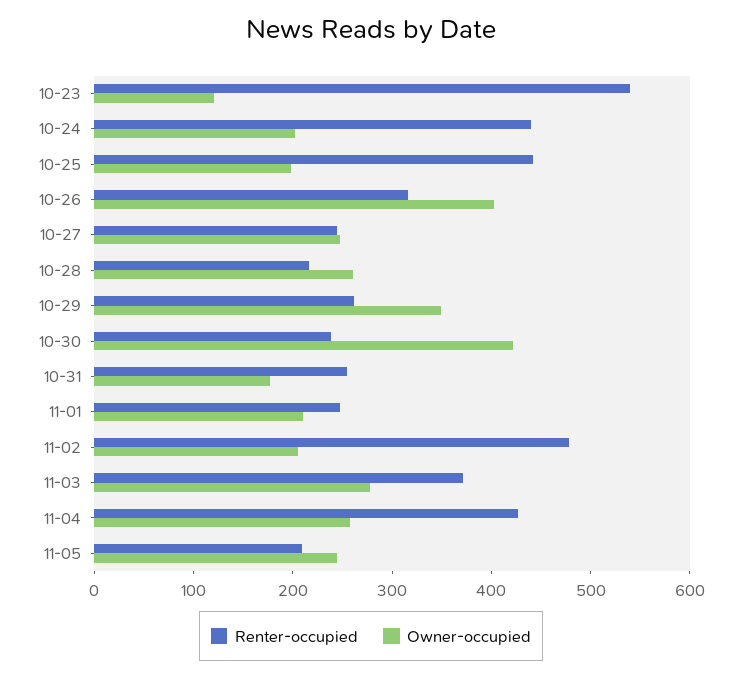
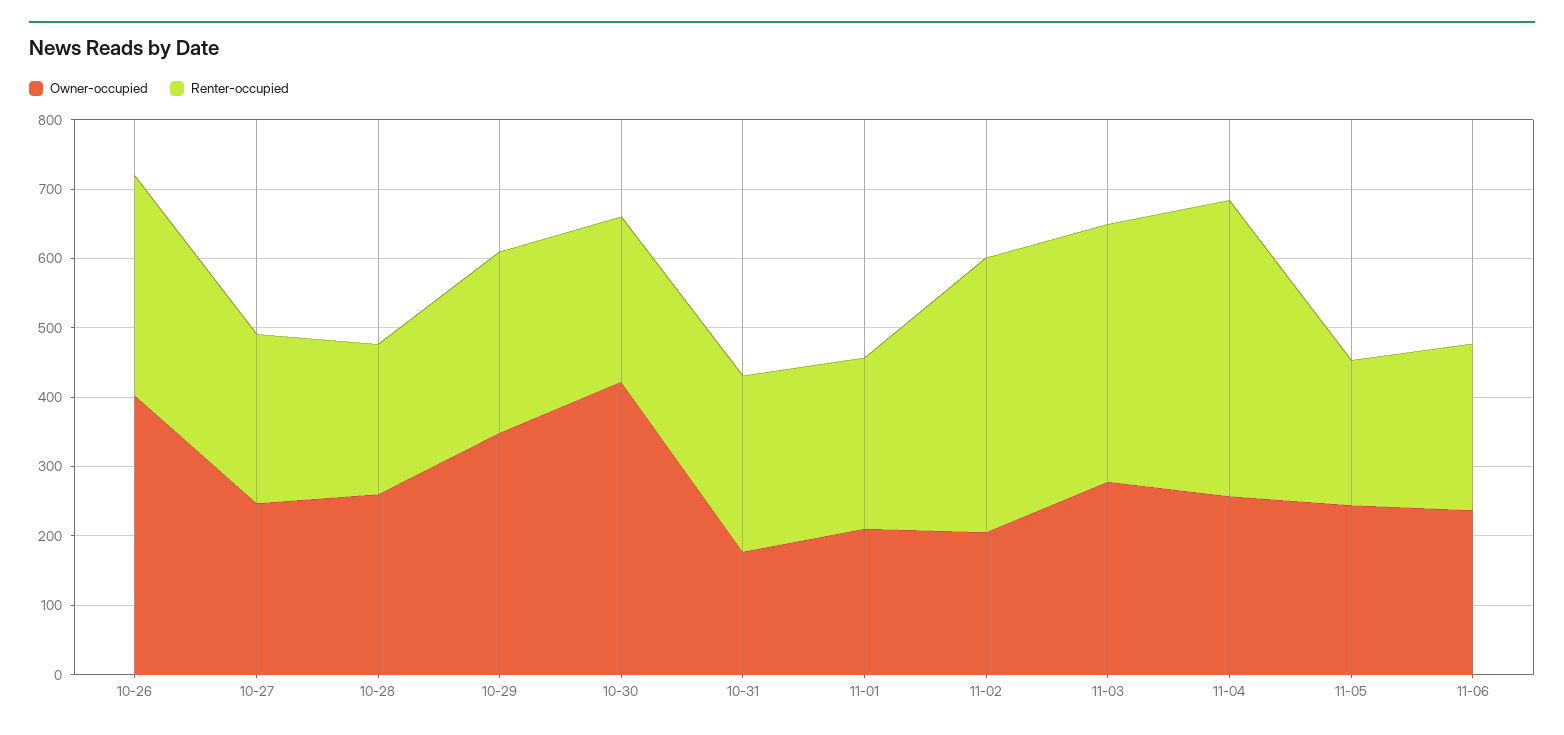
Renter-occupied, 10-23: 540 -> none
Owner-occupied, 10-23: 120 -> none
Renter-occupied, 10-24: 440 -> none
Owner-occupied, 10-24: 200 -> none
Renter-occupied, 10-25: 440 -> none
Owner-occupied, 10-25: 200 -> none
Renter-occupied, 11-02: 480 -> 400
Owner-occupied, 11-06: none -> 240
Renter-occupied, 11-06: none -> 240

